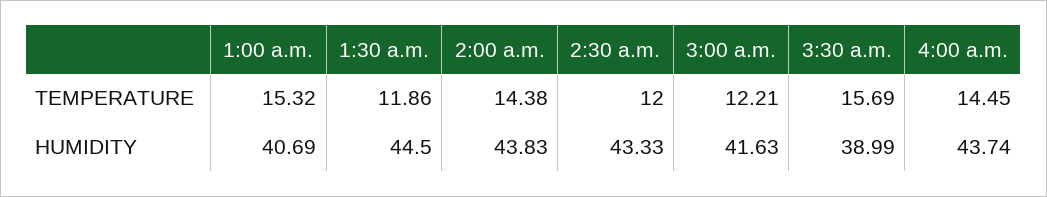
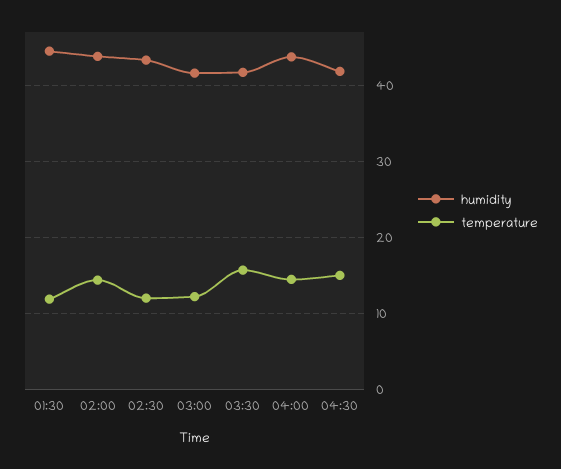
TEMPERATURE, 1:00 a.m.: 15.32 -> none
HUMIDITY, 1:00 a.m.: 40.69 -> none
HUMIDITY, 3:30 a.m.: 38.99 -> 42
HUMIDITY, 04:30: none -> 42
TEMPERATURE, 04:30: none -> 15

